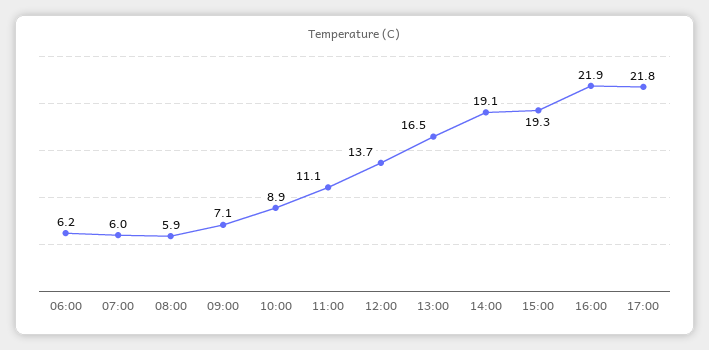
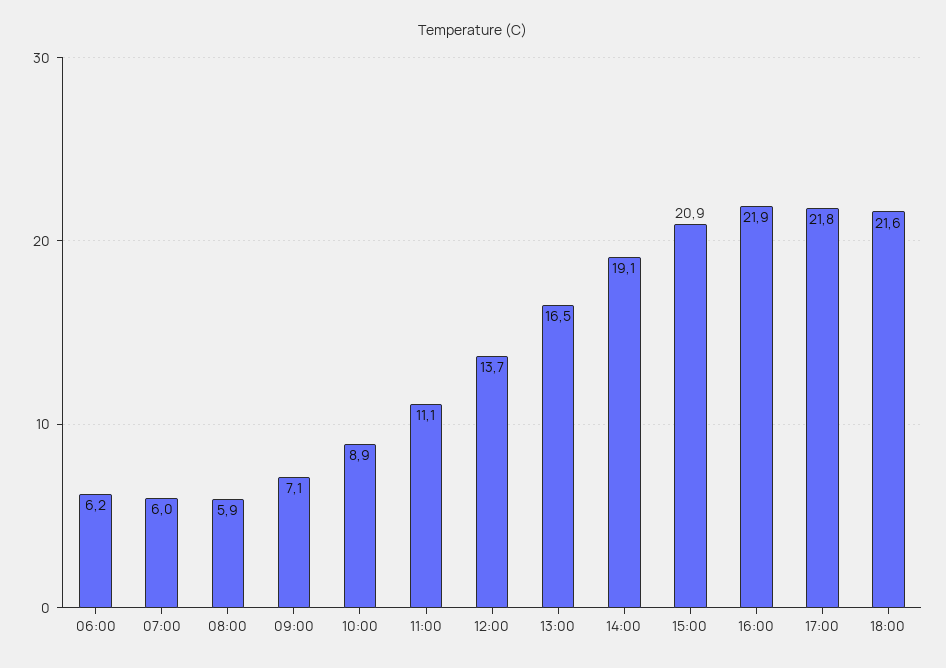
15:00: 19.3 -> 20.9
18:00: none -> 21.6

